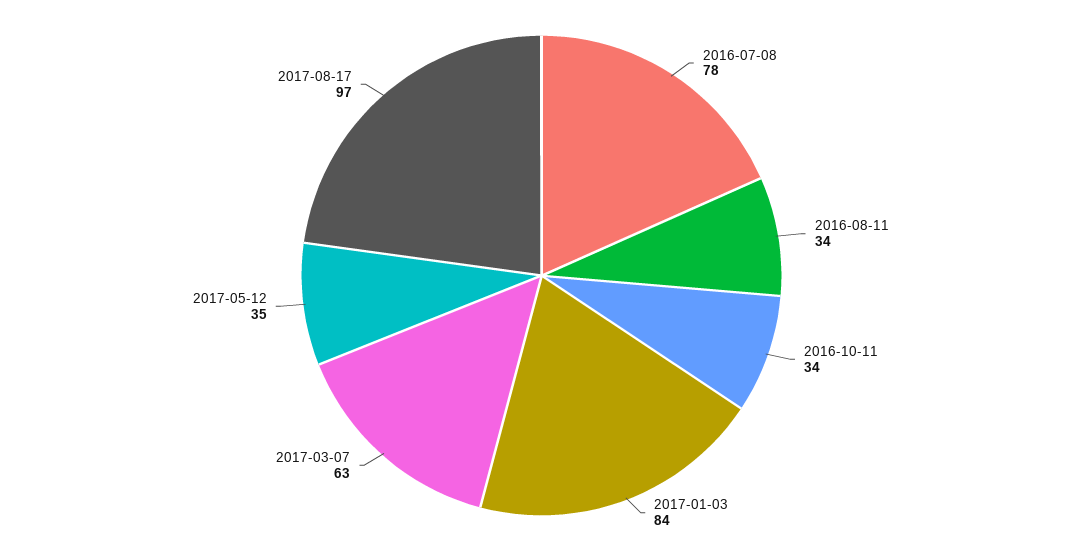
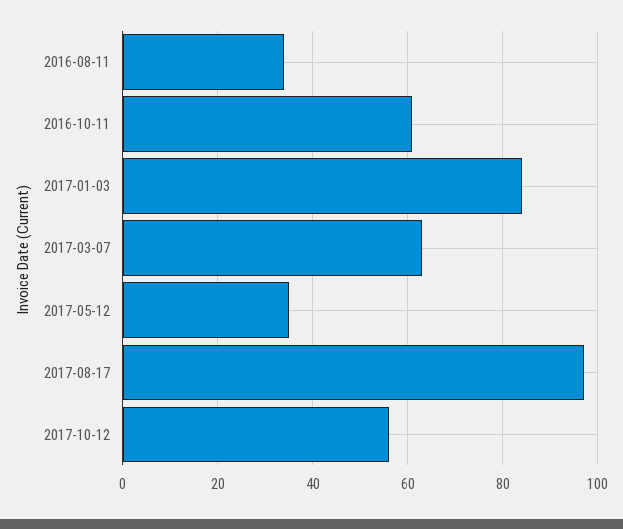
2016-07-08: 78 -> none
2016-10-11: 34 -> 60
2017-10-12: none -> 55

